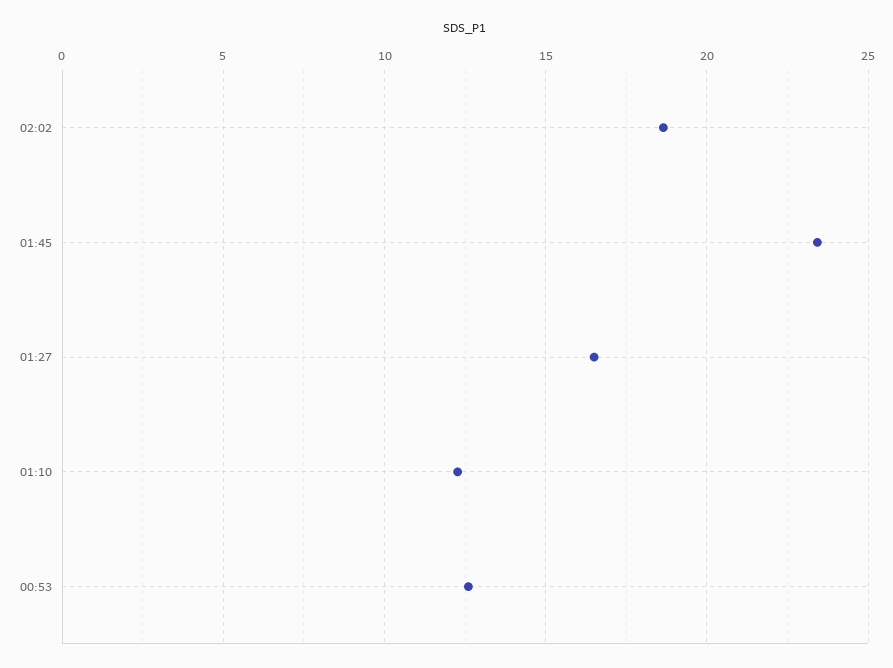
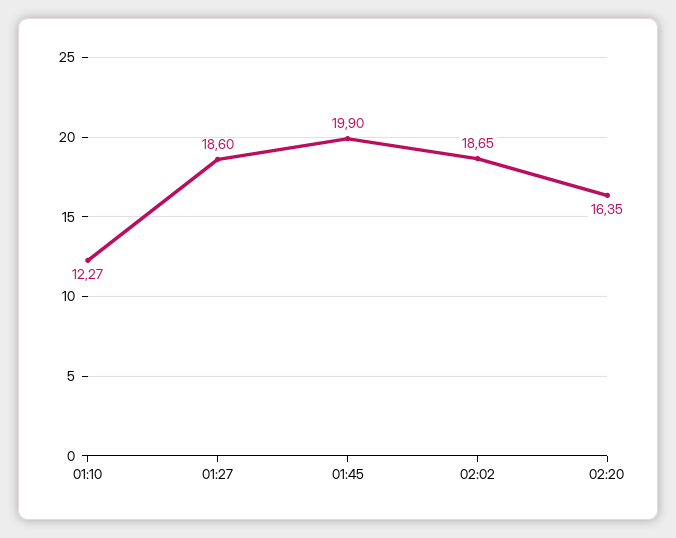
01:45: 23.5 -> 19.9
01:27: 16.5 -> 18.6
00:53: 12.5 -> none
02:20: none -> 16.35

